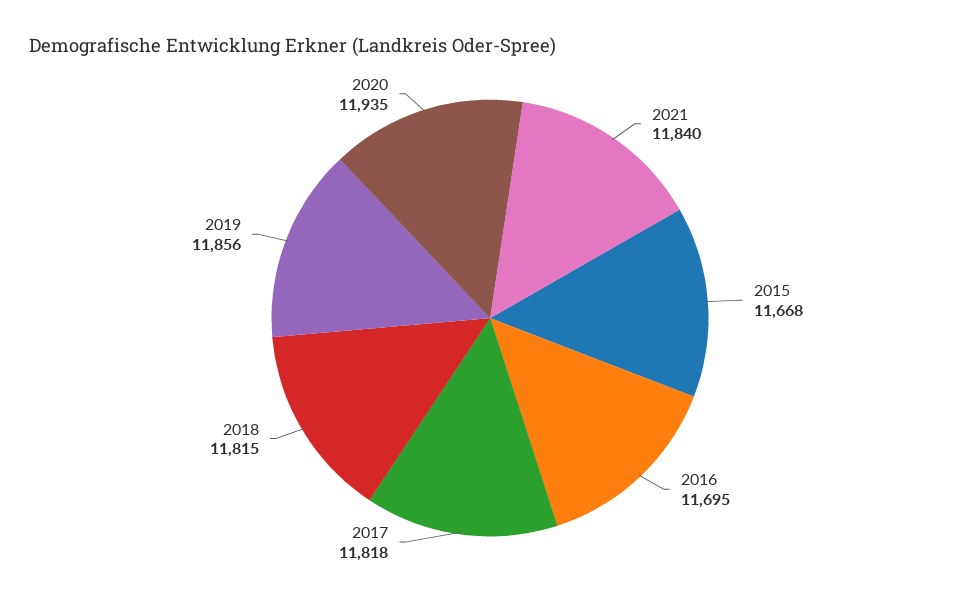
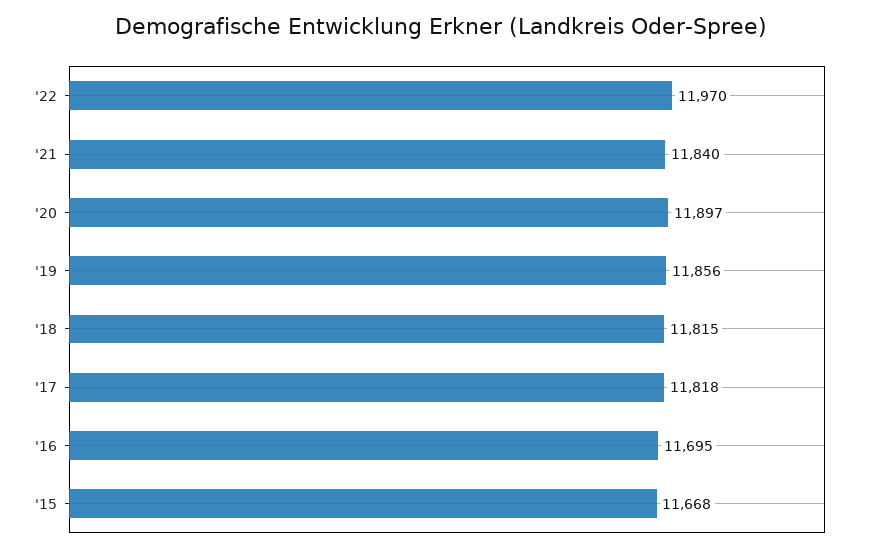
2020: 11935 -> 11897
'22: none -> 11970

